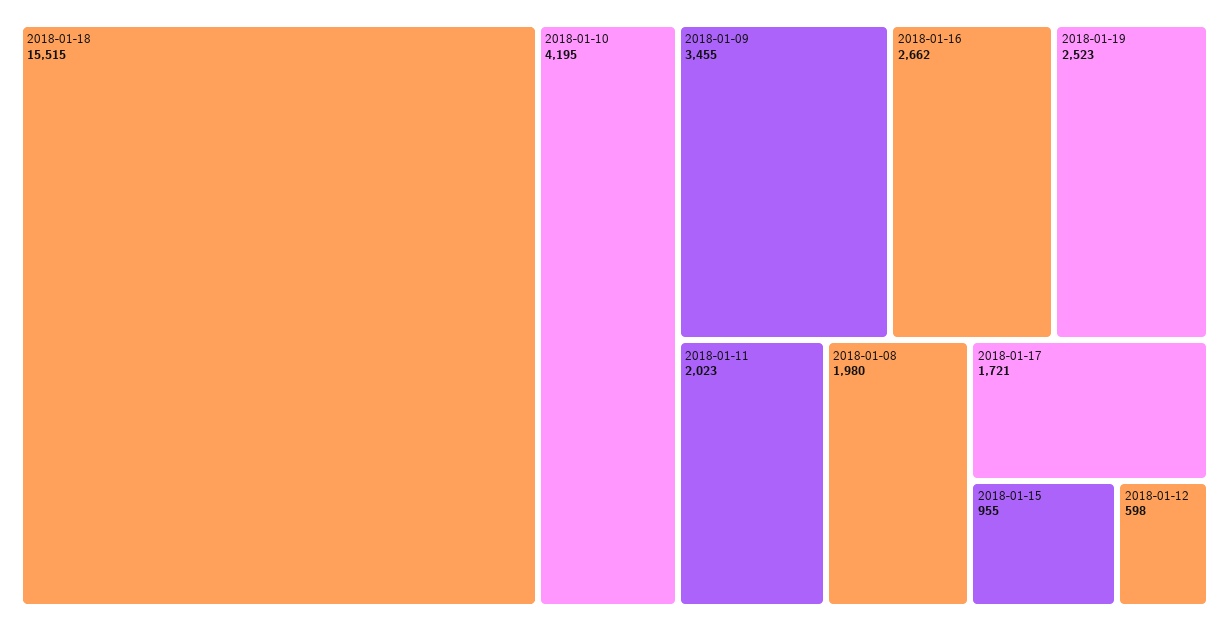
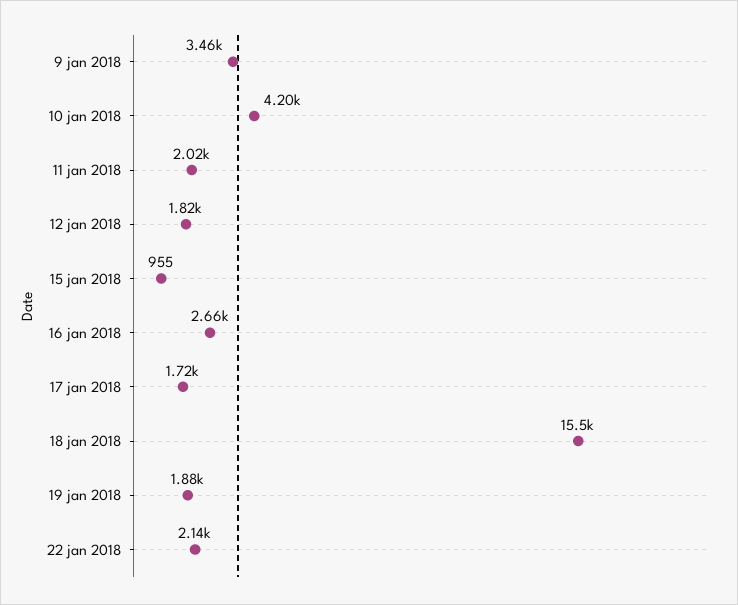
2018-01-19: 2523 -> 1880
2018-01-08: 1980 -> none
2018-01-12: 598 -> 1820
22 jan 2018: none -> 2140

